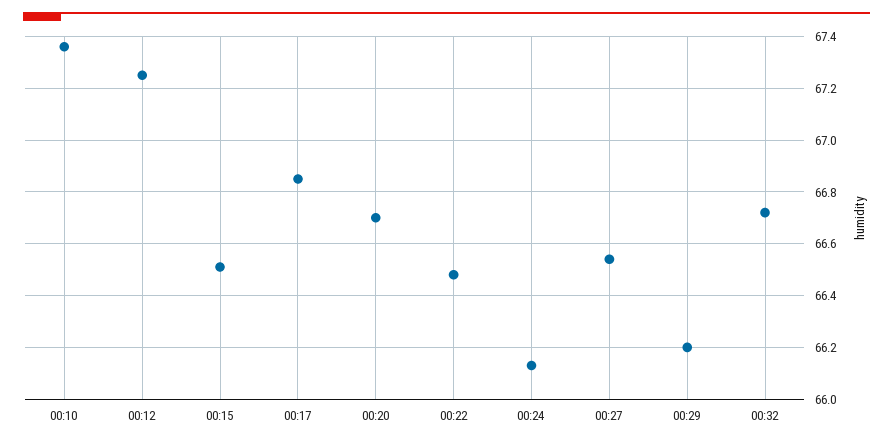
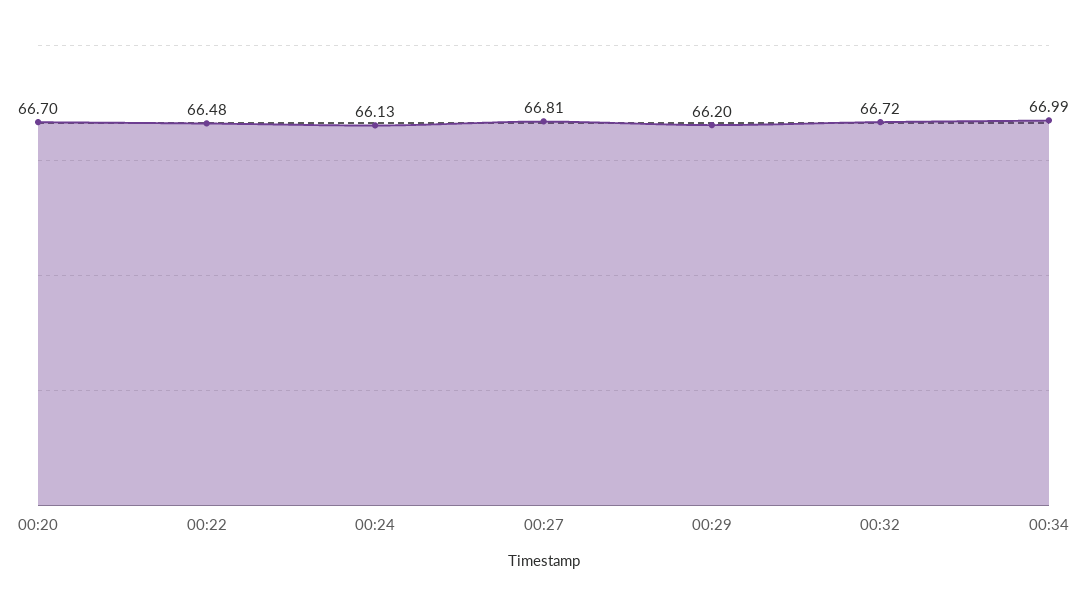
00:10: 67.35 -> none
00:12: 67.25 -> none
00:15: 66.5 -> none
00:17: 66.85 -> none
00:27: 66.55 -> 66.81
00:34: none -> 66.99

